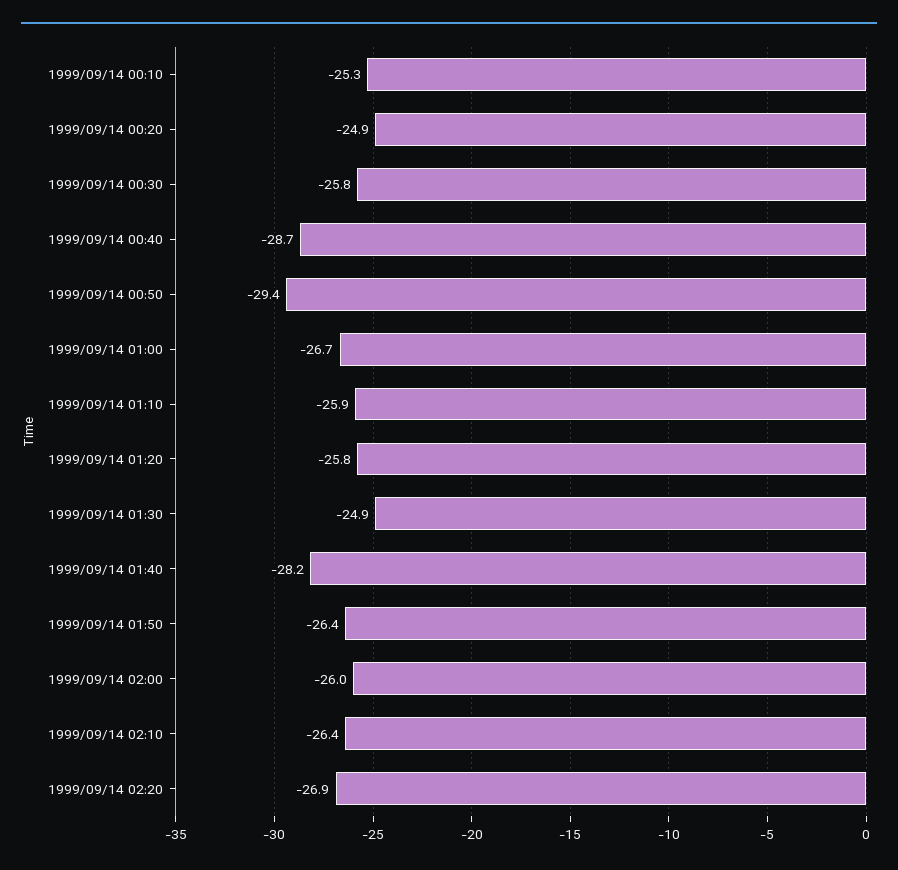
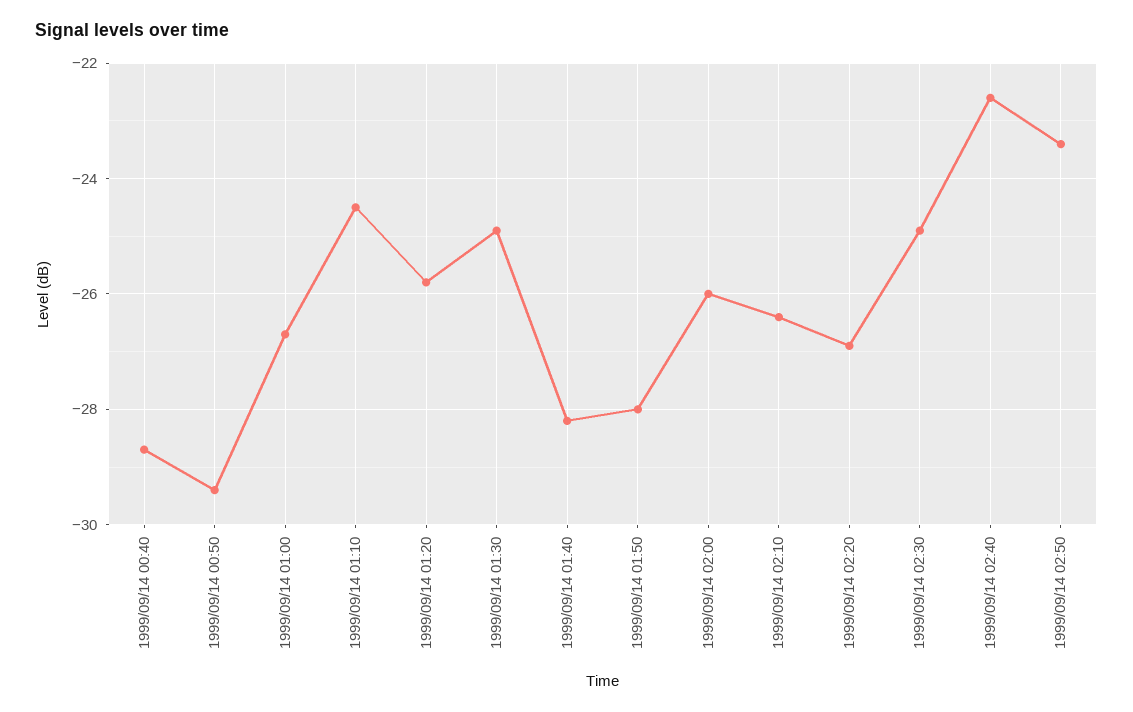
1999/09/14 00:10: -25.3 -> none
1999/09/14 00:20: -24.9 -> none
1999/09/14 00:30: -25.8 -> none
1999/09/14 01:10: -25.9 -> -24.5
1999/09/14 01:50: -26.4 -> -28
1999/09/14 02:30: none -> -25
1999/09/14 02:40: none -> -22.5
1999/09/14 02:50: none -> -23.5

